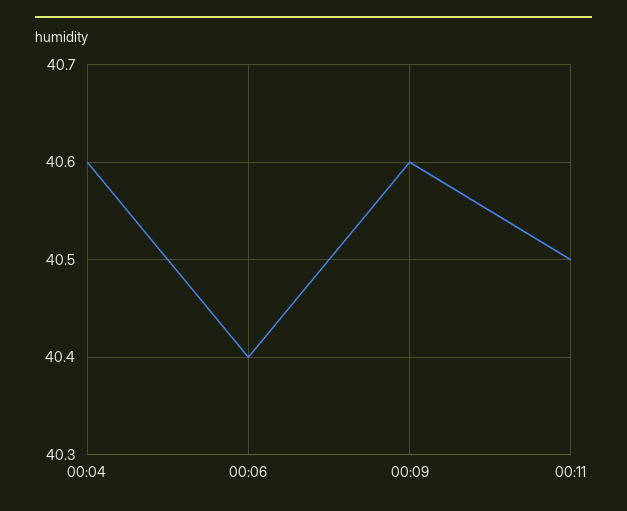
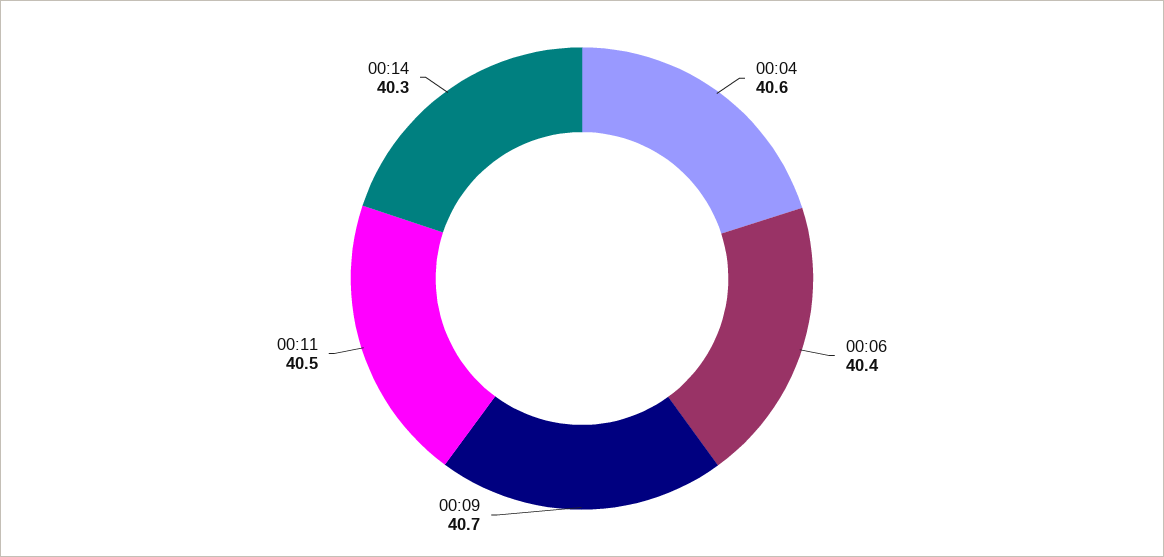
00:09: 40.6 -> 40.7
00:14: none -> 40.3

